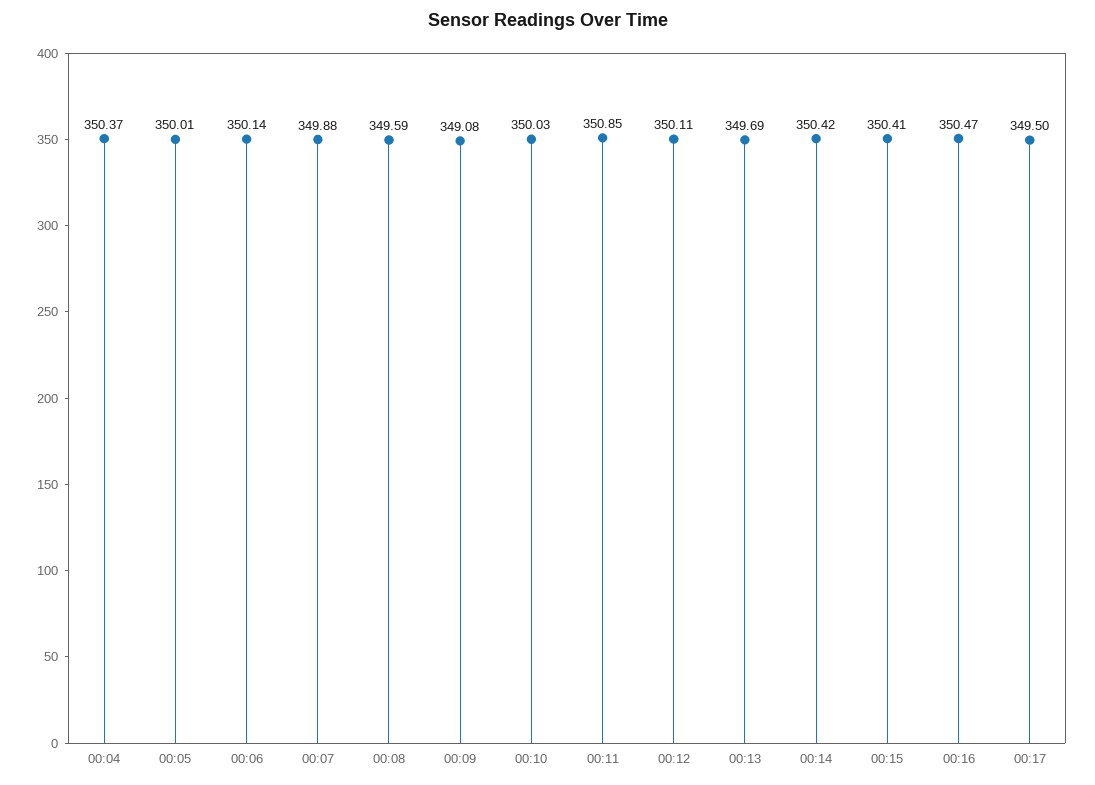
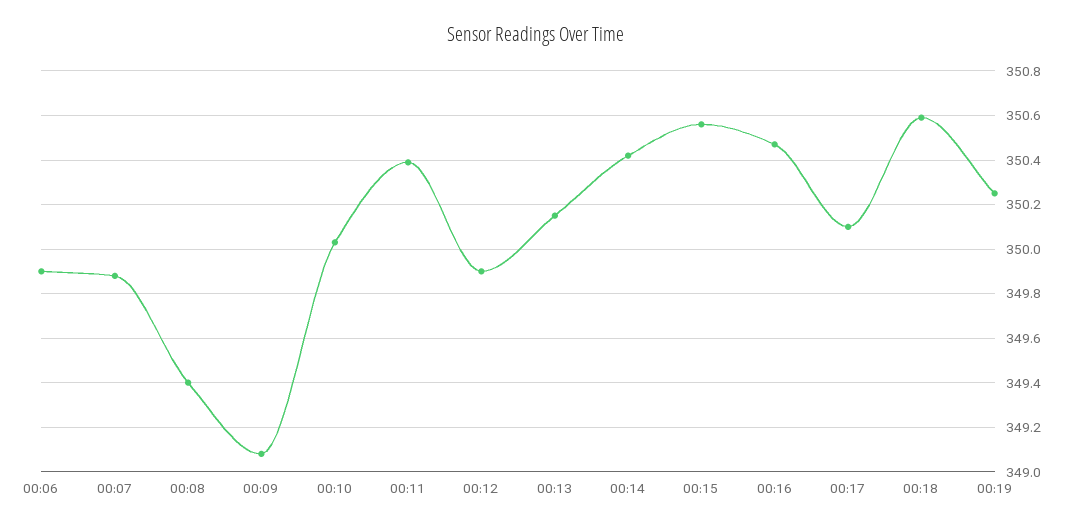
00:04: 350.37 -> none
00:05: 350.01 -> none
00:06: 350.14 -> 349.9
00:08: 349.59 -> 349.4
00:11: 350.85 -> 350.4
00:12: 350.11 -> 349.9
00:13: 349.69 -> 350.15
00:15: 350.41 -> 350.55
00:17: 349.5 -> 350.1
00:18: none -> 350.6
00:19: none -> 350.25

